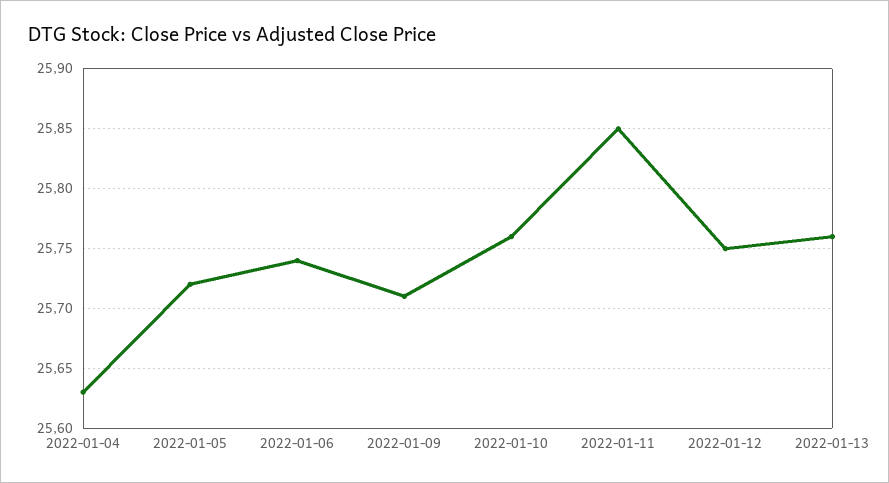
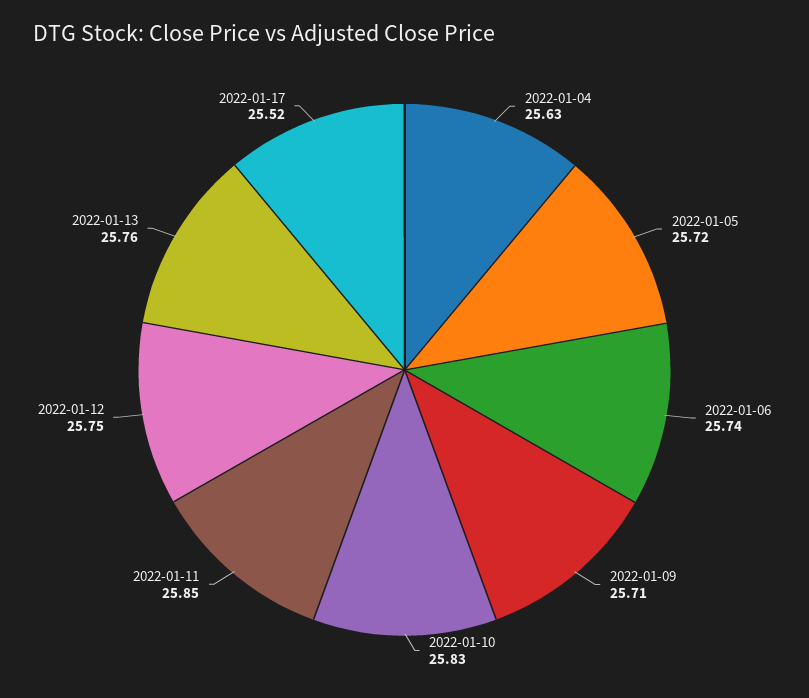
2022-01-10: 25.76 -> 25.83
2022-01-17: none -> 25.52

